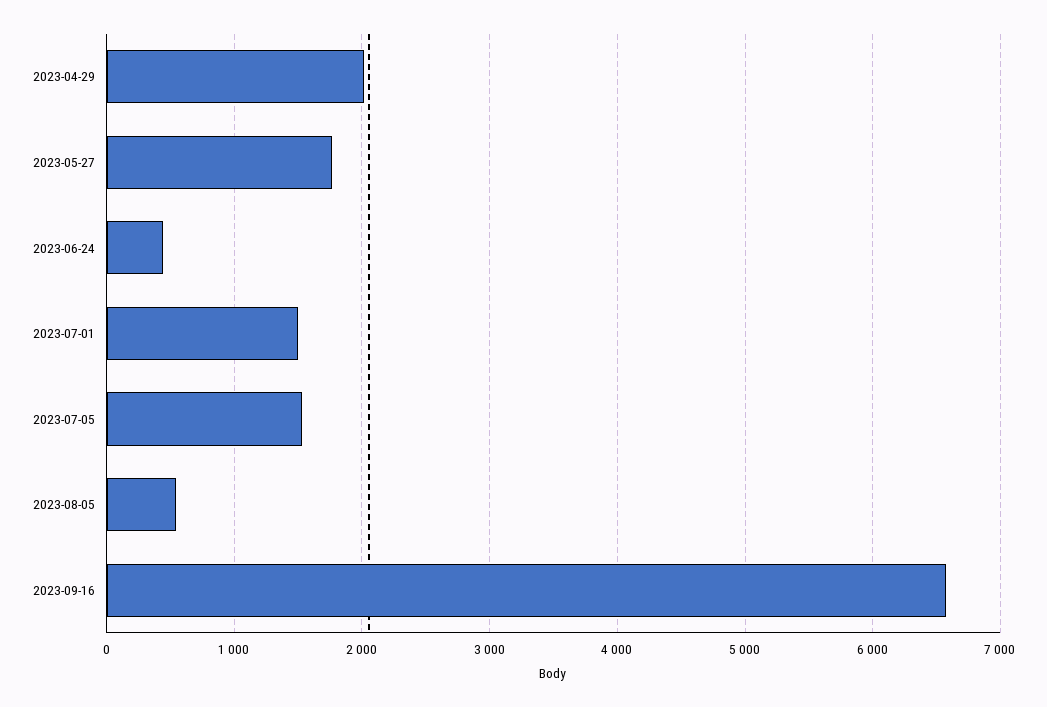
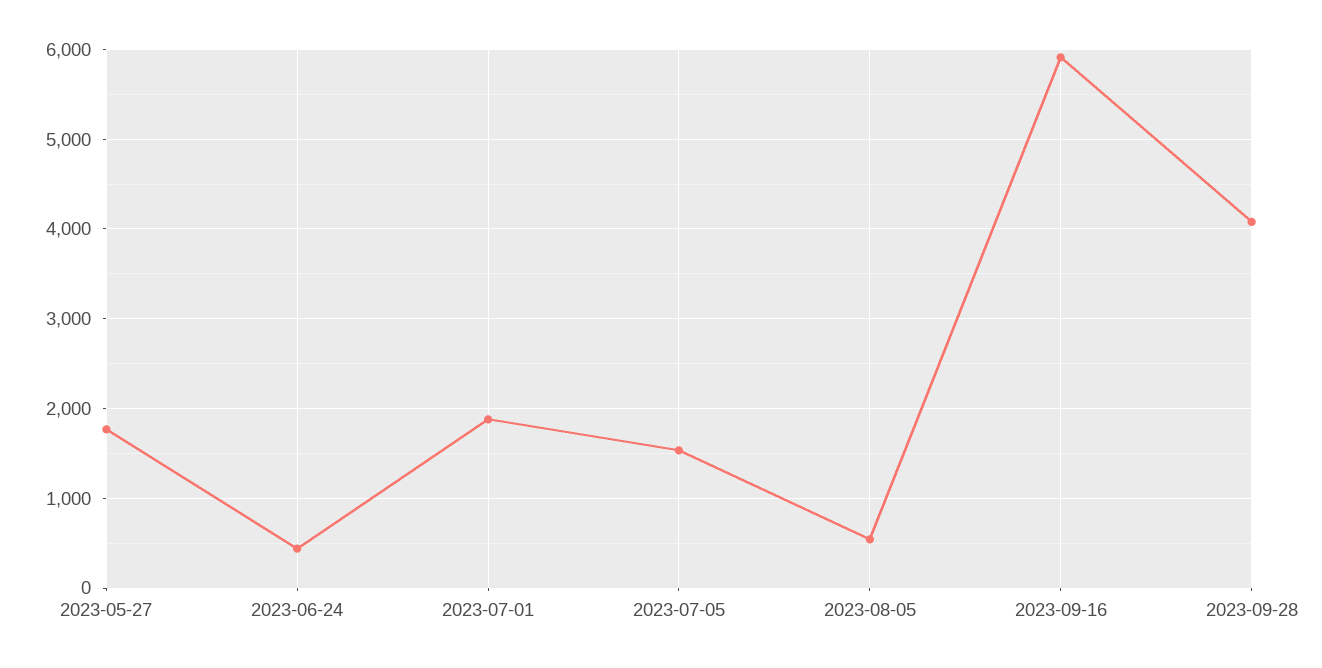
2023-04-29: 2000 -> none
2023-07-01: 1500 -> 1900
2023-09-16: 6600 -> 5900
2023-09-28: none -> 4100

